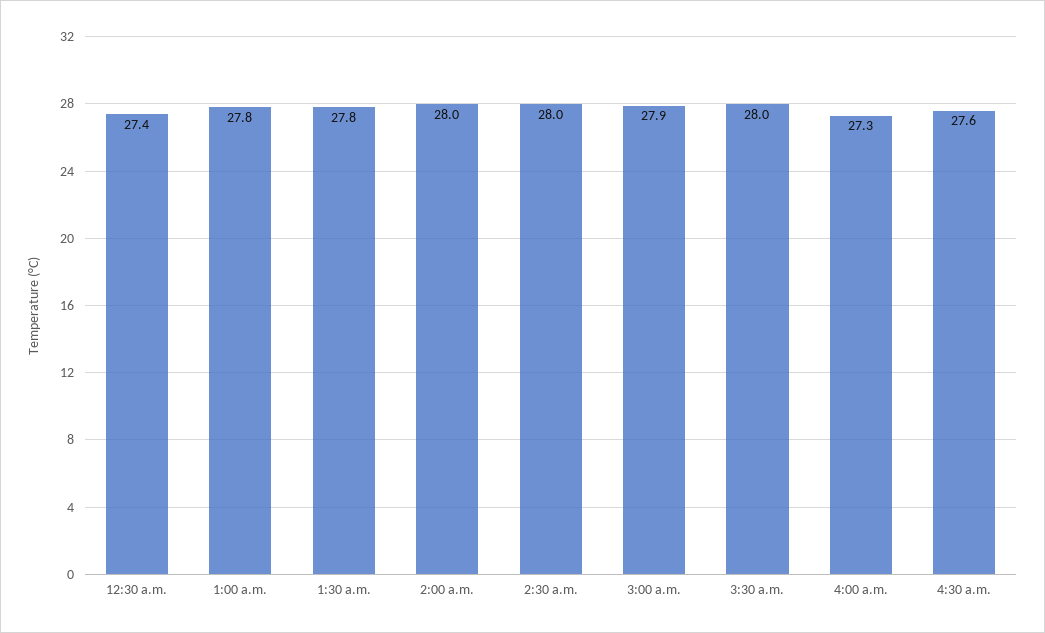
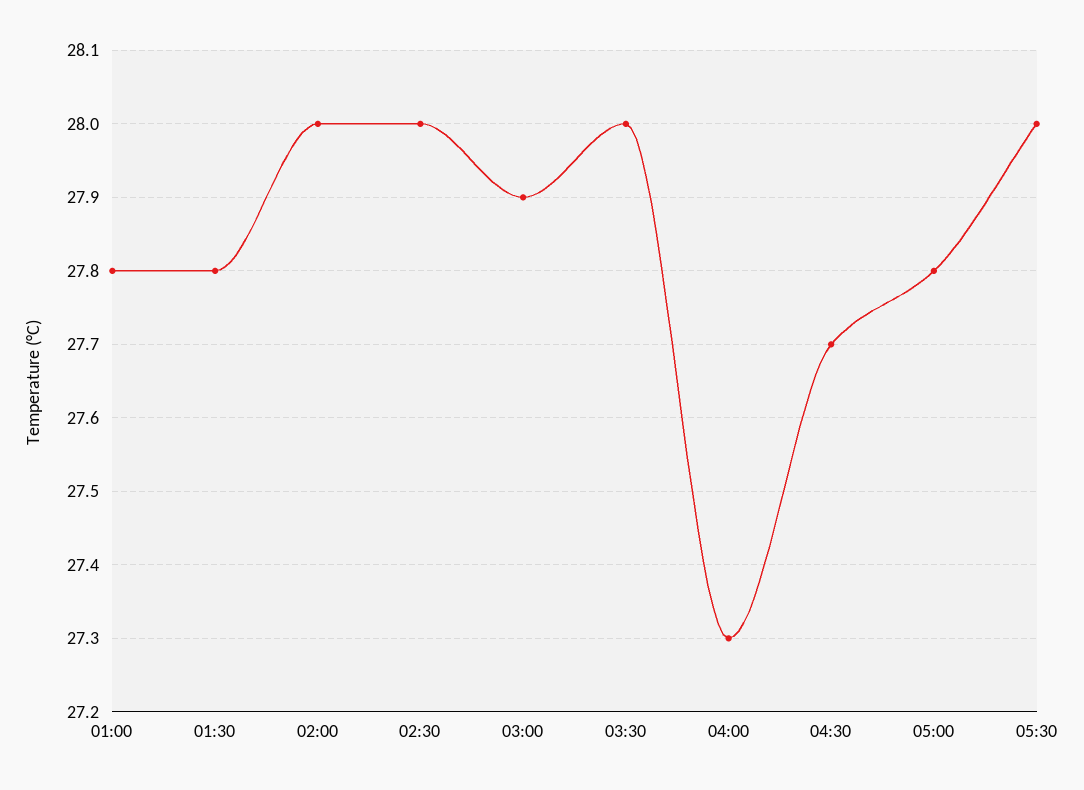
12:30 a.m.: 27.4 -> none
4:30 a.m.: 27.6 -> 27.7
05:00: none -> 27.8
05:30: none -> 28

